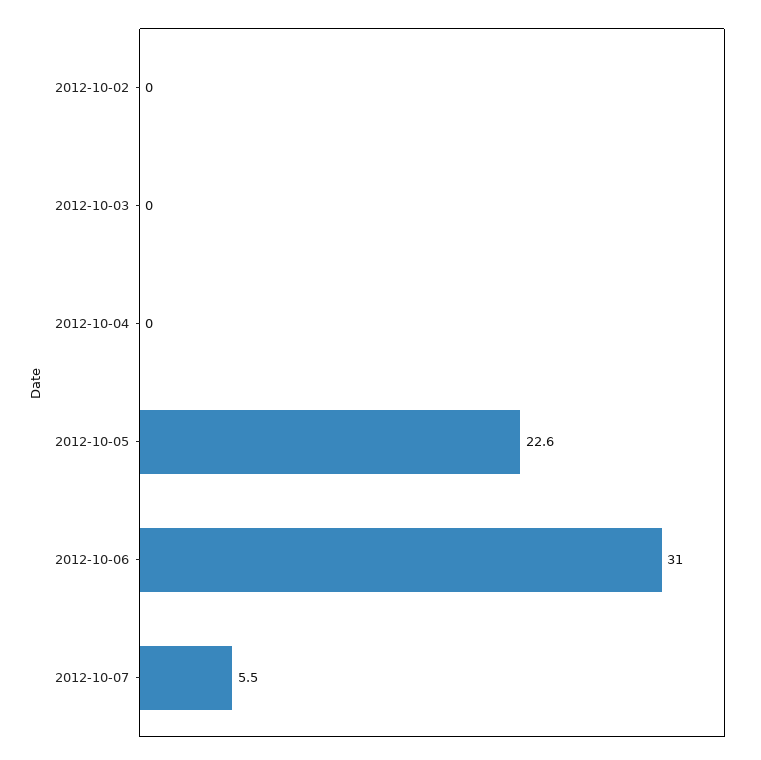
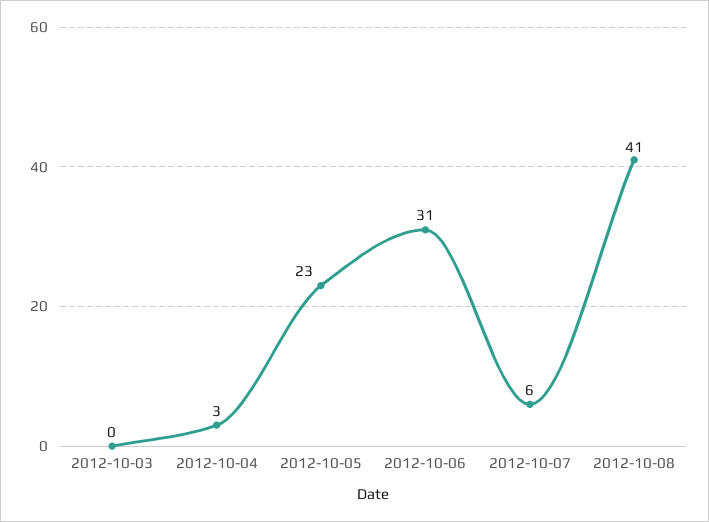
2012-10-02: 0 -> none
2012-10-04: 0 -> 3
2012-10-08: none -> 41

